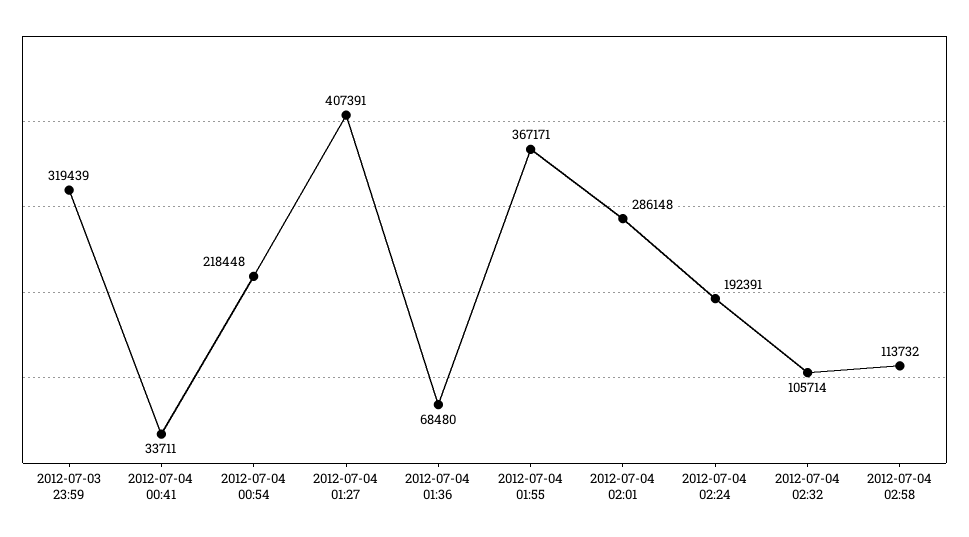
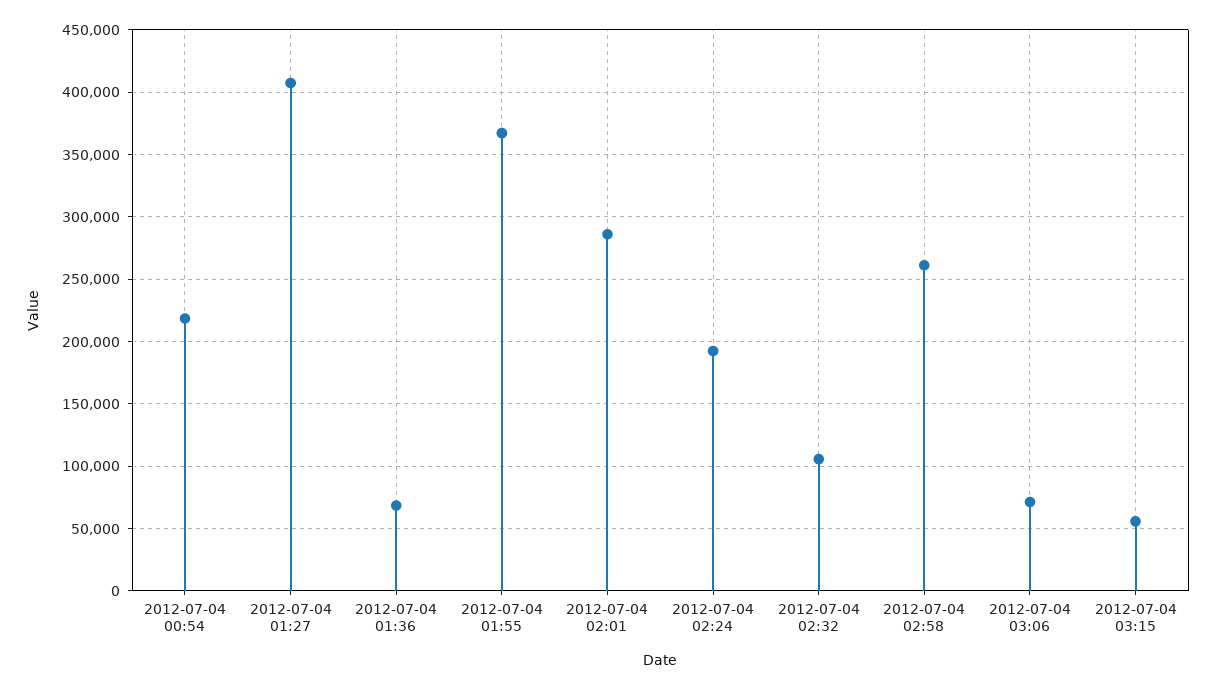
2012-07-03 23:59: 319439 -> none
2012-07-04 00:41: 33711 -> none
2012-07-04 02:58: 113732 -> 260000
2012-07-04 03:06: none -> 70000
2012-07-04 03:15: none -> 55000

